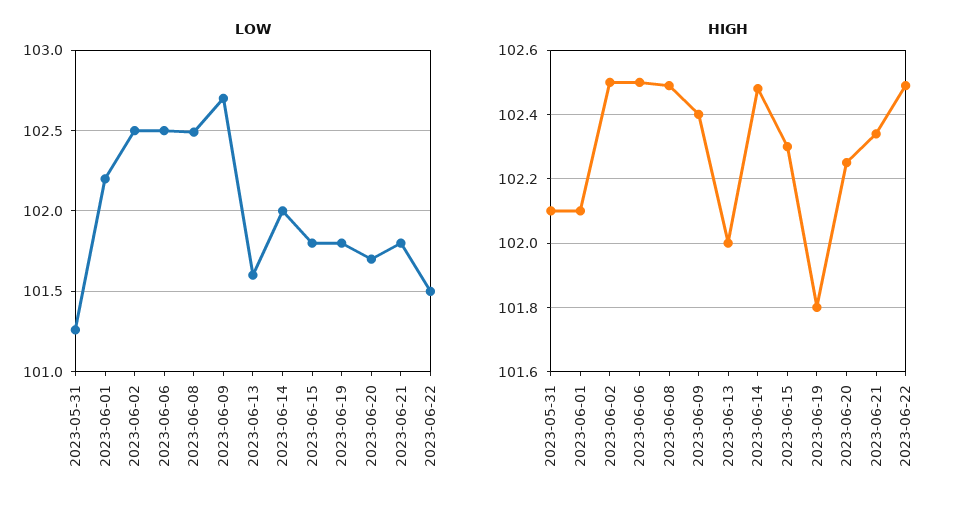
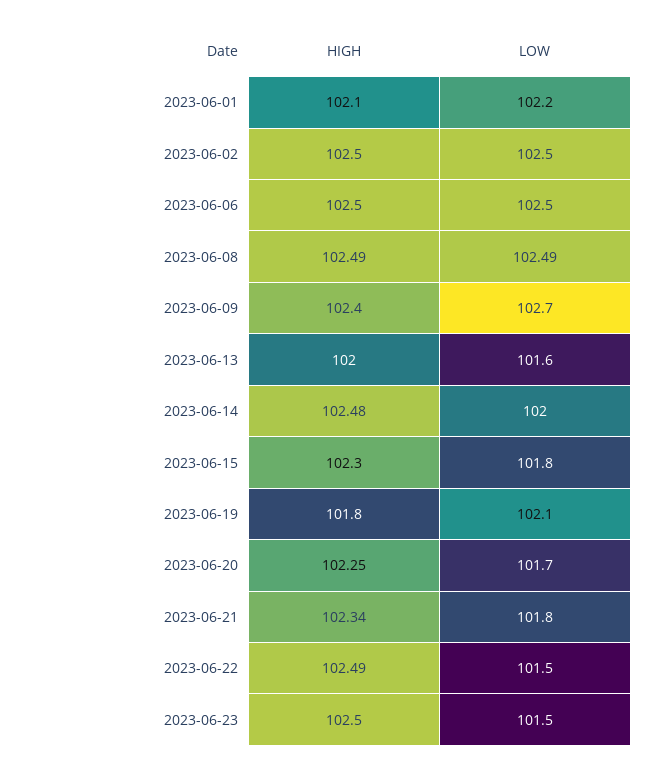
LOW, 2023-05-31: 101.25 -> none
LOW, 2023-06-19: 101.8 -> 102.1
HIGH, 2023-05-31: 102.1 -> none
HIGH, 2023-06-23: none -> 102.5
LOW, 2023-06-23: none -> 101.5

